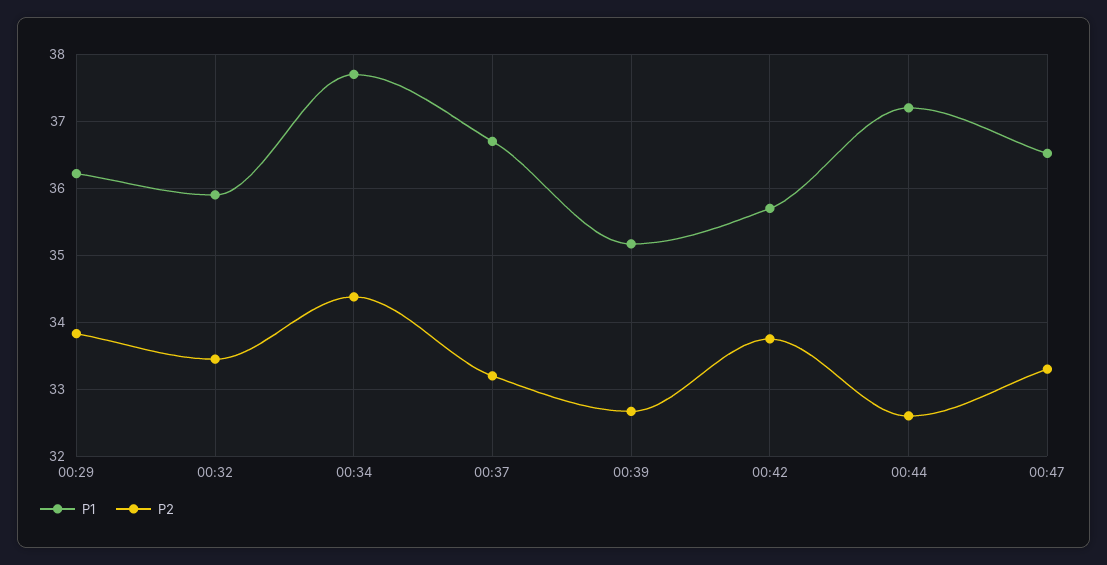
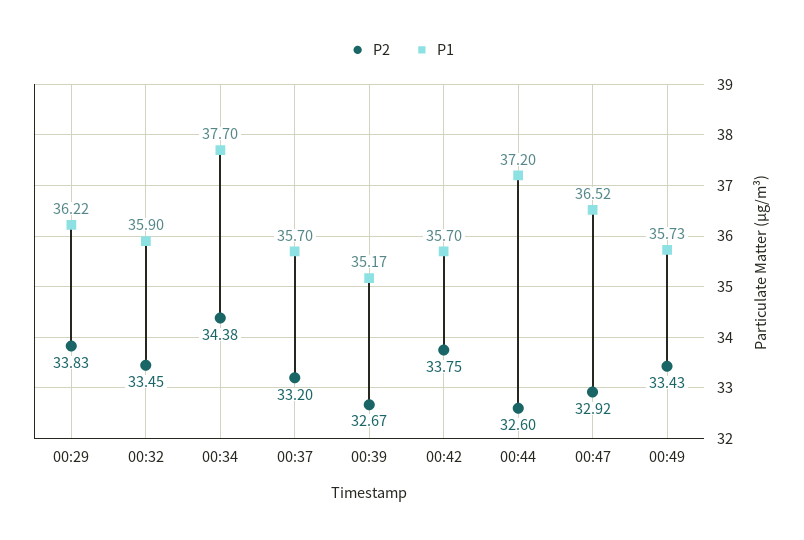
P1, 00:37: 36.7 -> 35.7
P2, 00:47: 33.3 -> 32.92
P2, 00:49: none -> 33.43
P1, 00:49: none -> 35.73

